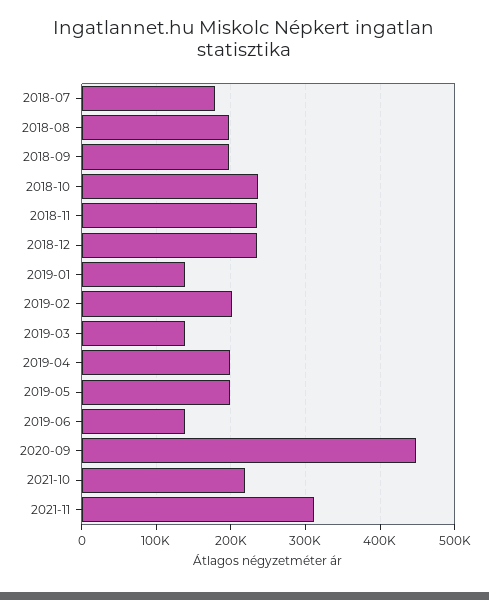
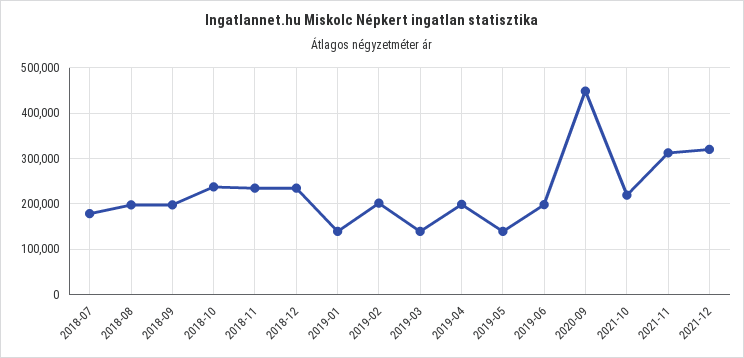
2019-05: 200000 -> 140000
2019-06: 140000 -> 200000
2021-12: none -> 320000

